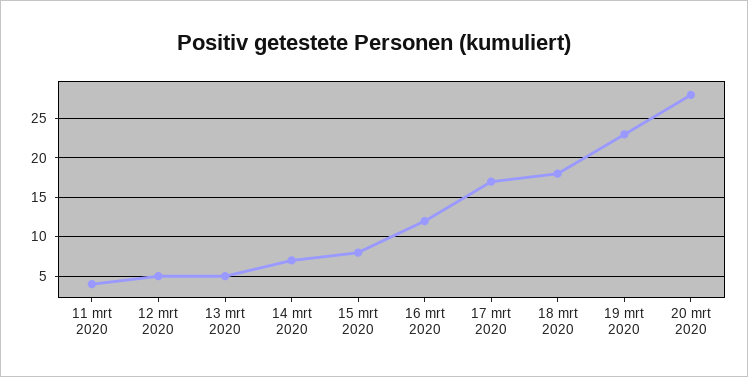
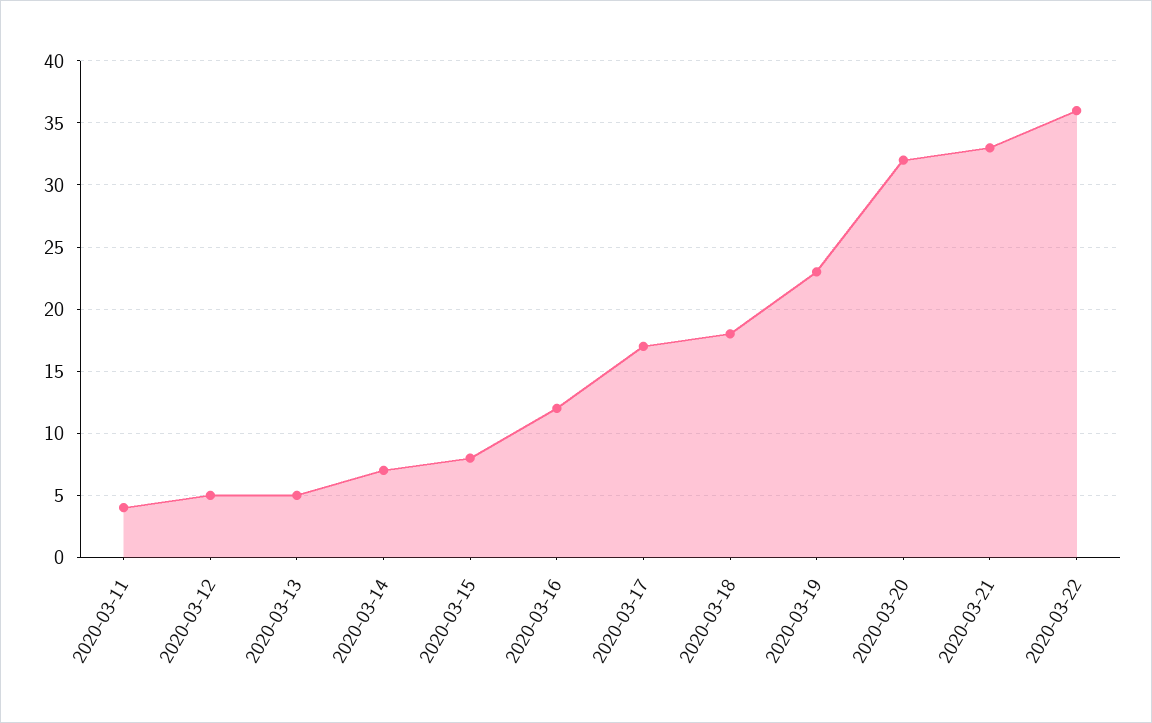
20 mrt 2020: 28 -> 32
2020-03-21: none -> 33
2020-03-22: none -> 36

